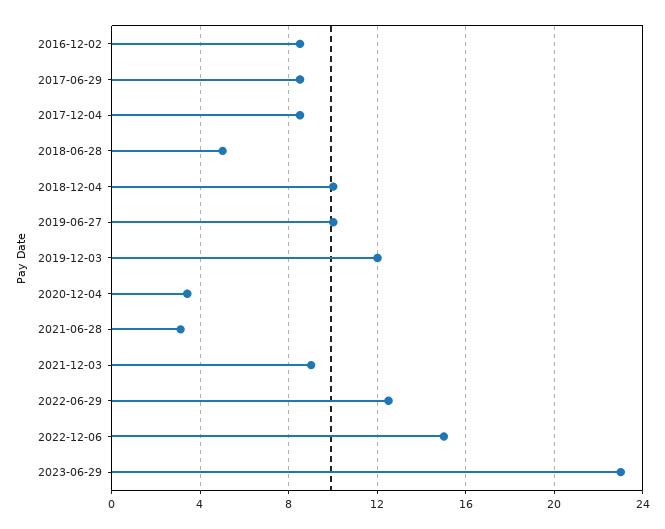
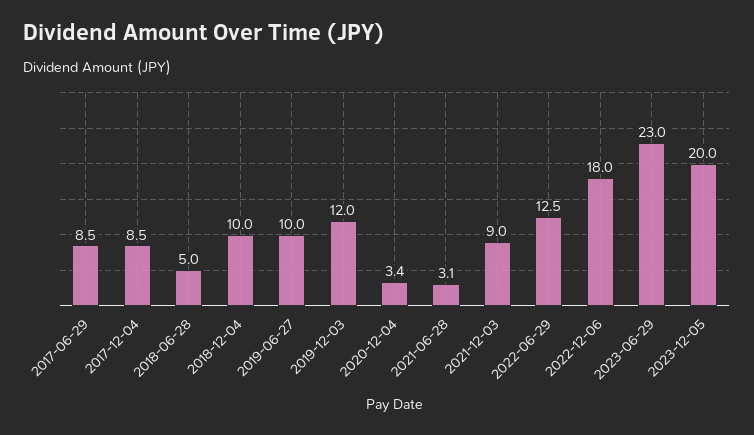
2016-12-02: 8.5 -> none
2022-12-06: 15 -> 18
2023-12-05: none -> 20

